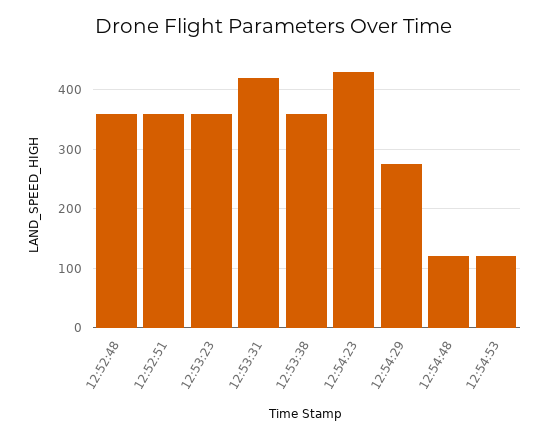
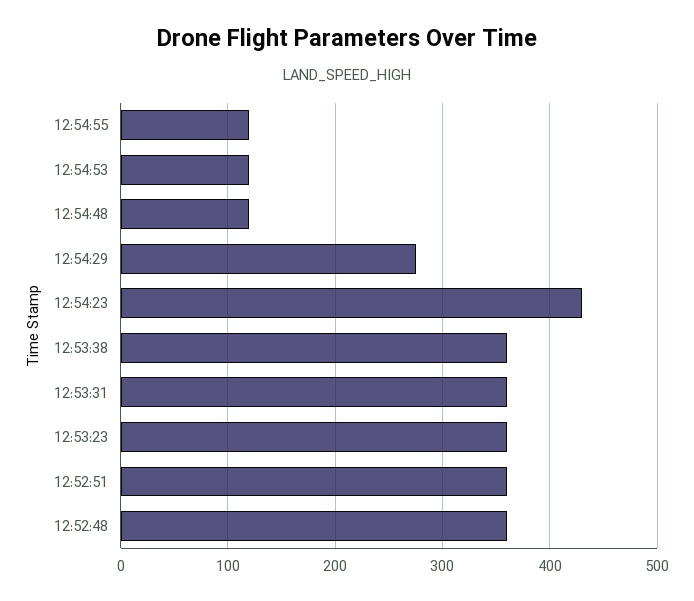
12:53:31: 420 -> 360
12:54:55: none -> 120

